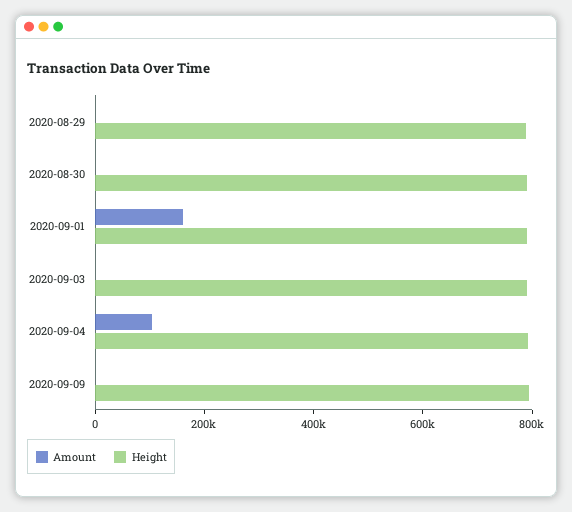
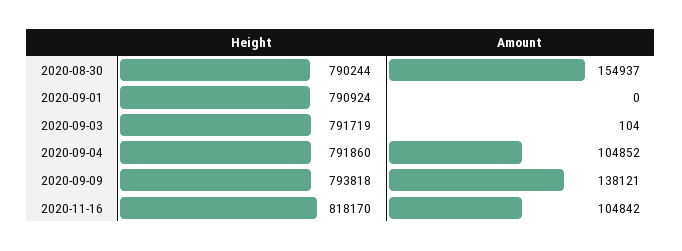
Amount, 2020-08-29: 0 -> none
Height, 2020-08-29: 800000 -> none
Amount, 2020-08-30: 0 -> 154937
Amount, 2020-09-01: 150000 -> 0
Amount, 2020-09-09: 0 -> 138121
Height, 2020-11-16: none -> 818170
Amount, 2020-11-16: none -> 104842

